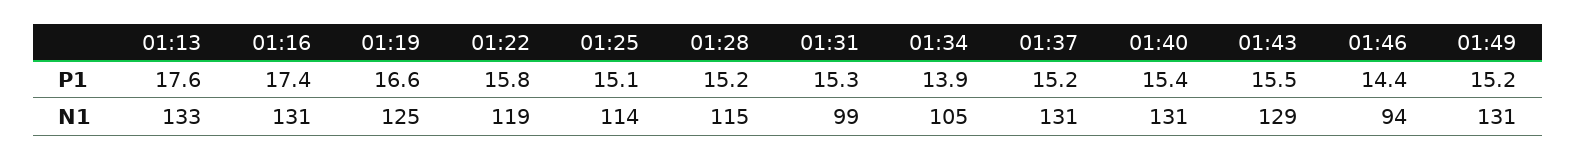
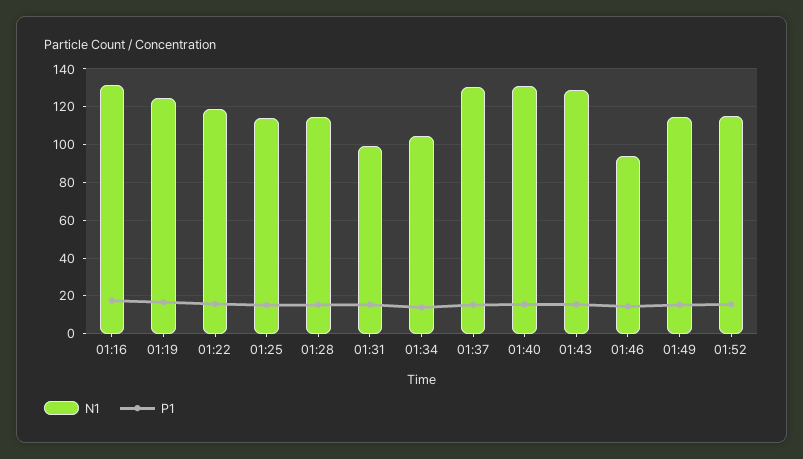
P1, 01:13: 17.6 -> none
N1, 01:13: 133 -> none
N1, 01:49: 131 -> 115
N1, 01:52: none -> 115
P1, 01:52: none -> 15

